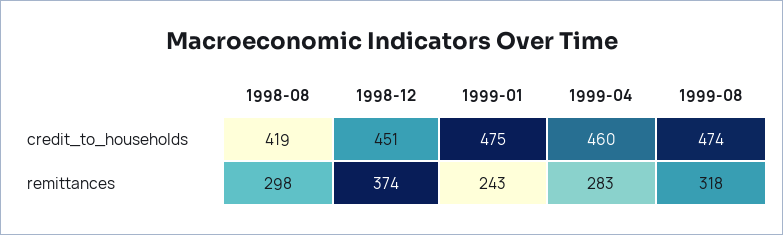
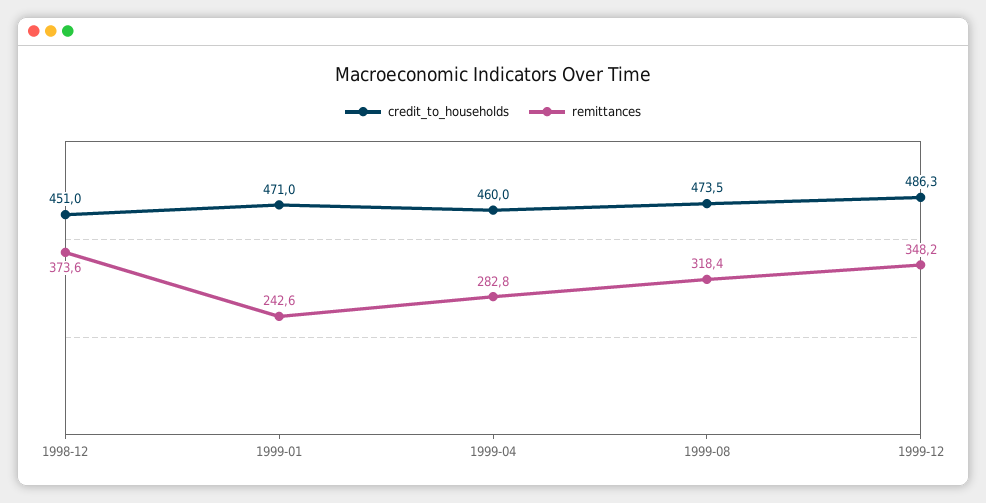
credit_to_households, 1998-08: 419 -> none
credit_to_households, 1999-01: 475 -> 471
remittances, 1998-08: 298 -> none
credit_to_households, 1999-12: none -> 486.3
remittances, 1999-12: none -> 348.2

